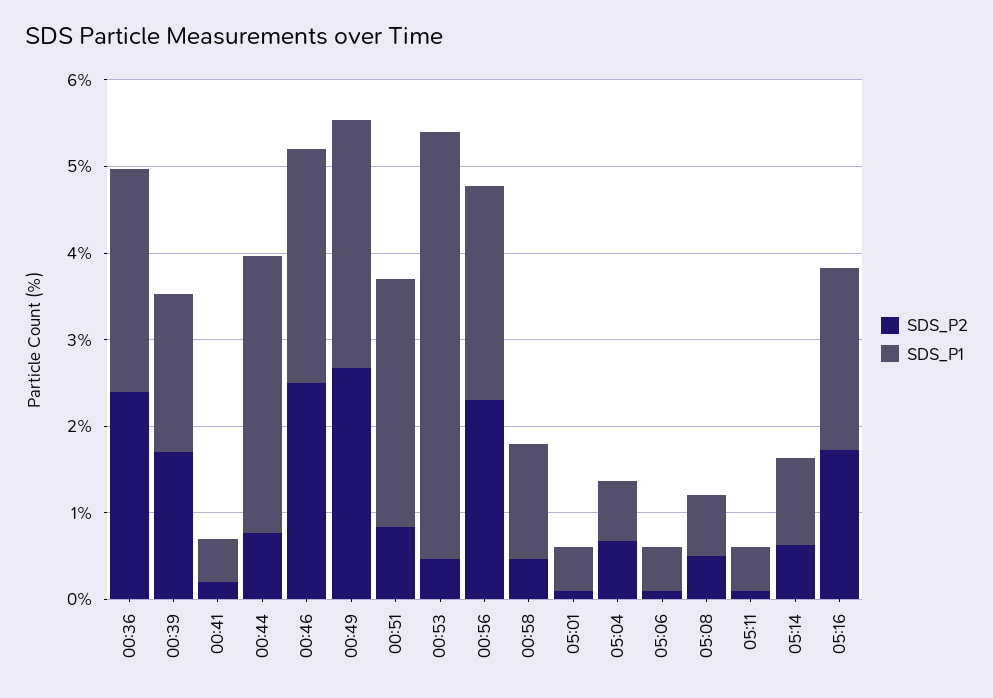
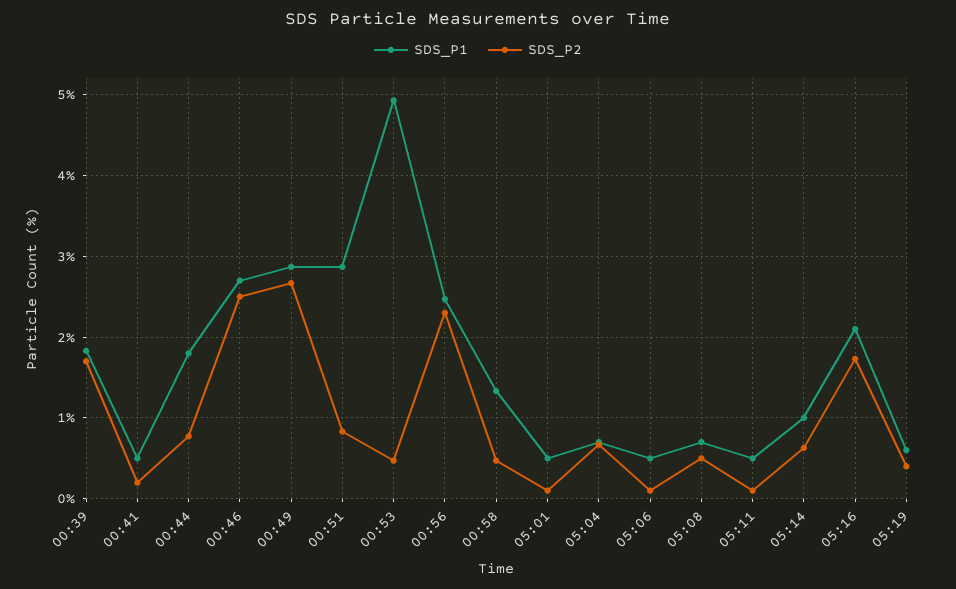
SDS_P2, 00:36: 2.4 -> none
SDS_P1, 00:36: 2.6 -> none
SDS_P1, 00:44: 3.2 -> 1.8
SDS_P1, 05:19: none -> 0.6
SDS_P2, 05:19: none -> 0.4

